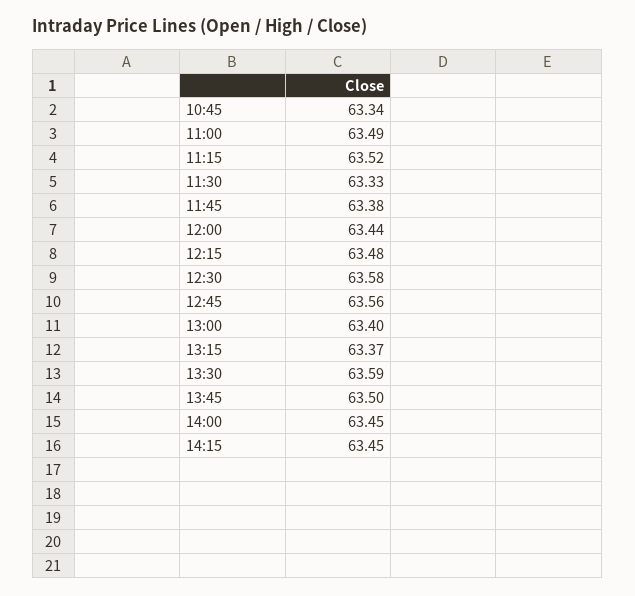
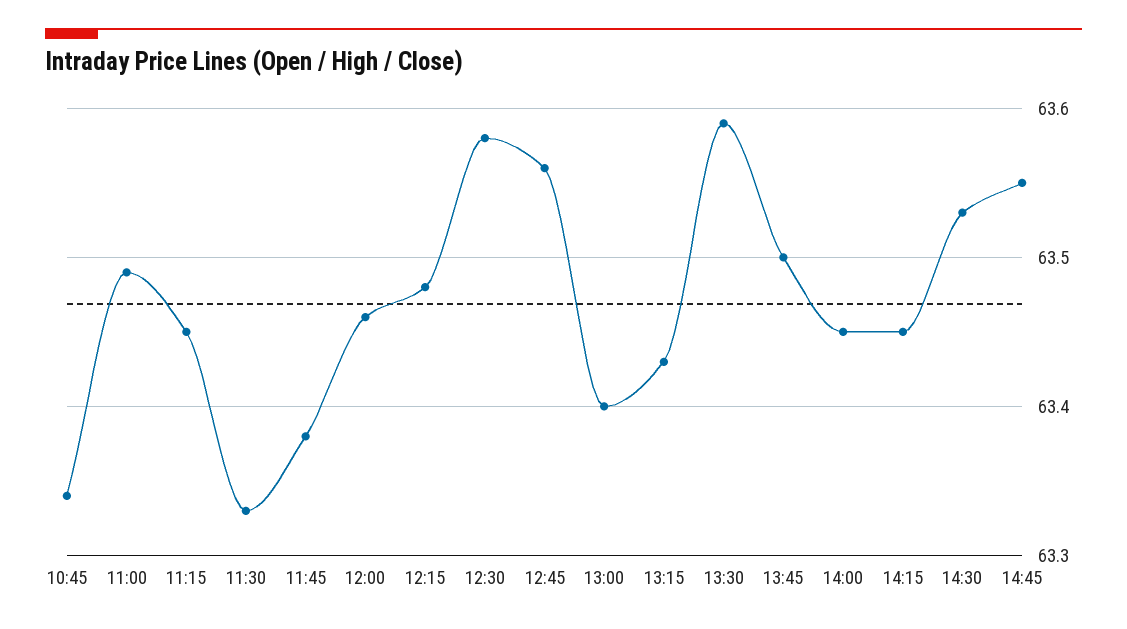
11:15: 63.52 -> 63.45
12:00: 63.44 -> 63.46
13:15: 63.37 -> 63.43
14:30: none -> 63.53
14:45: none -> 63.55

